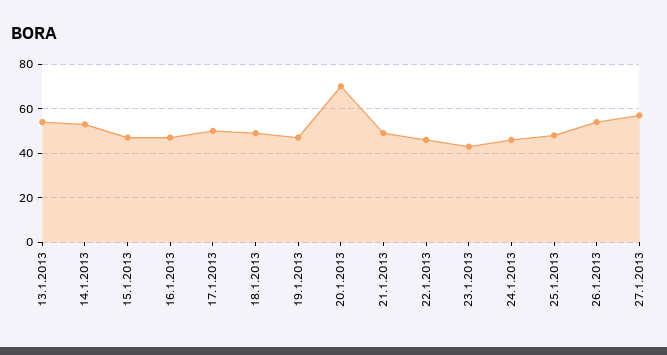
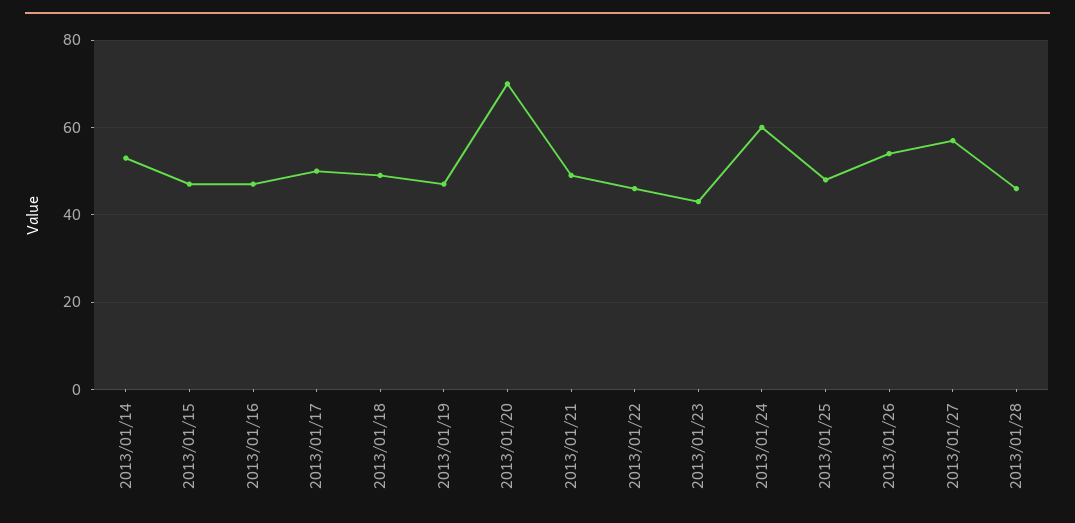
13.1.2013: 55 -> none
24.1.2013: 45 -> 60
2013/01/28: none -> 45

